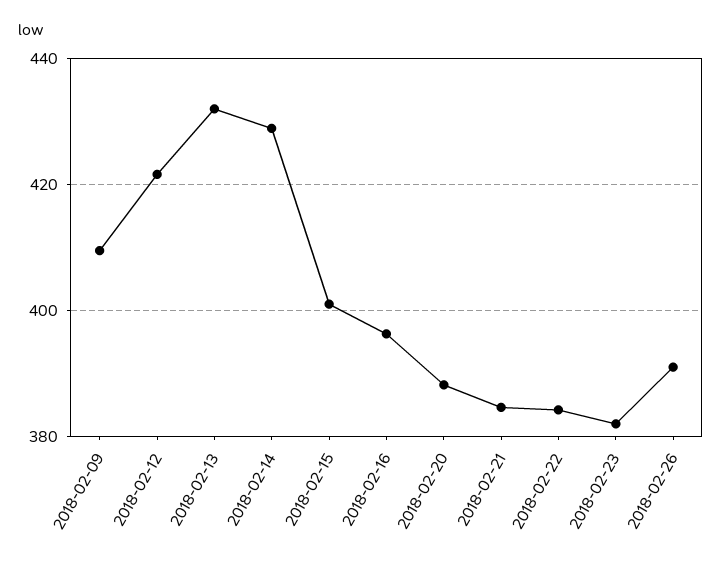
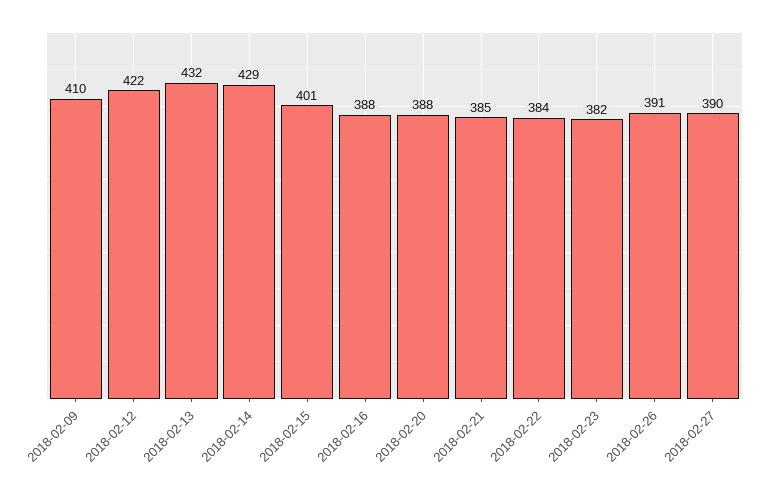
2018-02-16: 396 -> 388
2018-02-27: none -> 390

